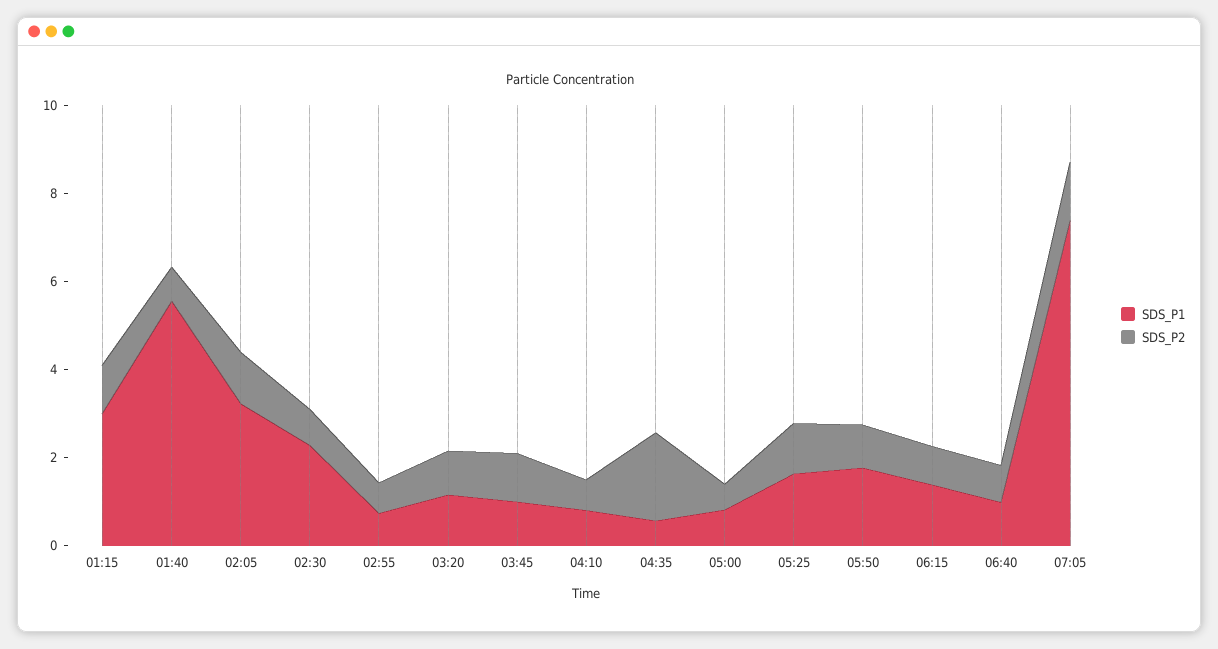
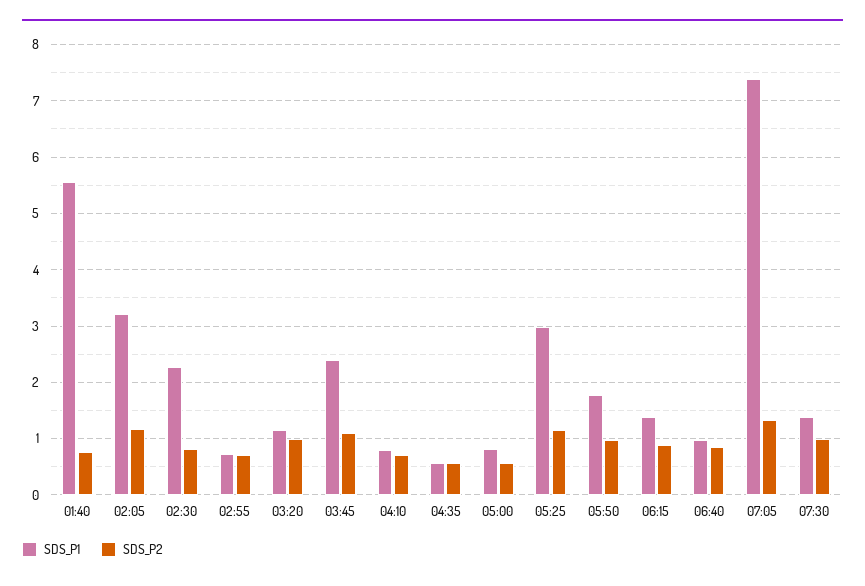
SDS_P1, 01:15: 3 -> none
SDS_P2, 01:15: 1 -> none
SDS_P1, 03:45: 1 -> 2.4
SDS_P2, 04:35: 2 -> 0.6
SDS_P1, 05:25: 1.5 -> 3
SDS_P1, 07:30: none -> 1.4
SDS_P2, 07:30: none -> 1

